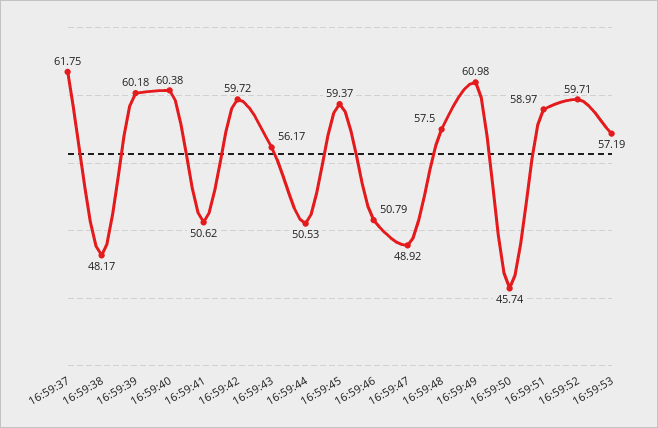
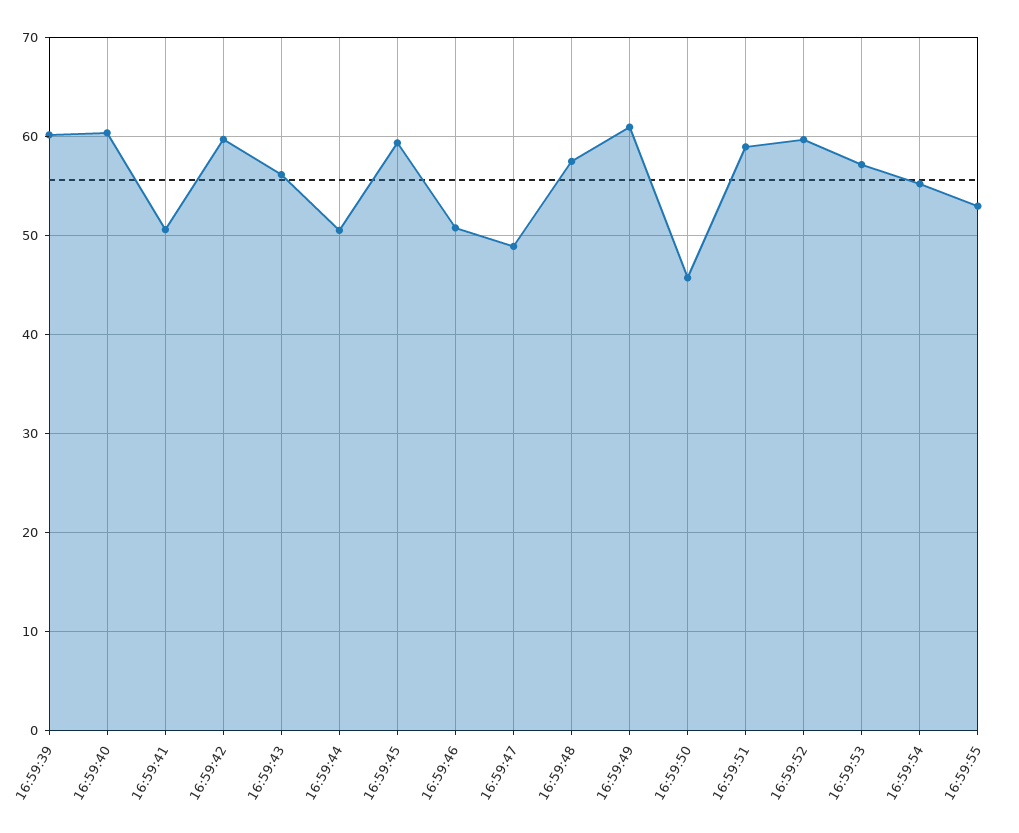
16:59:37: 61.75 -> none
16:59:38: 48.17 -> none
16:59:54: none -> 55
16:59:55: none -> 53

